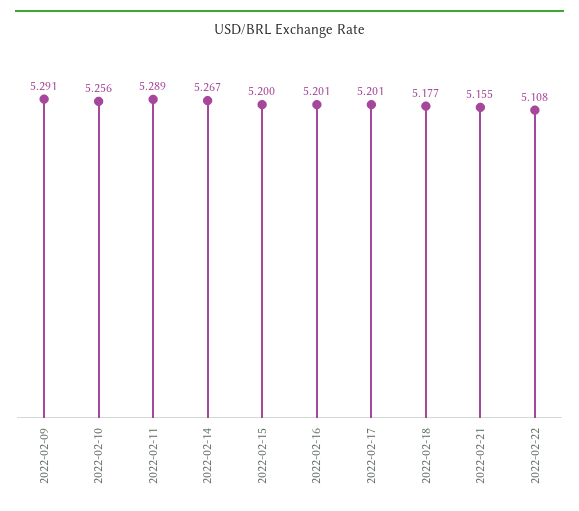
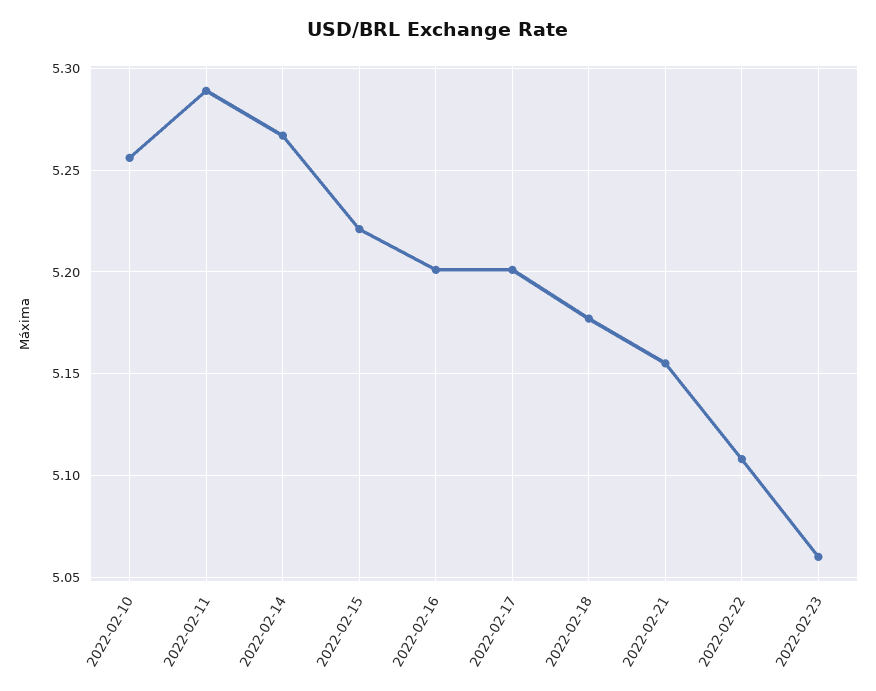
2022-02-09: 5.291 -> none
2022-02-15: 5.2 -> 5.22
2022-02-23: none -> 5.06

